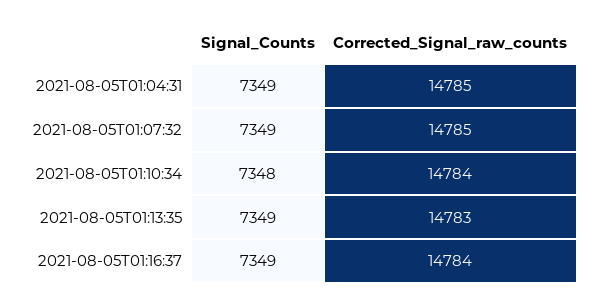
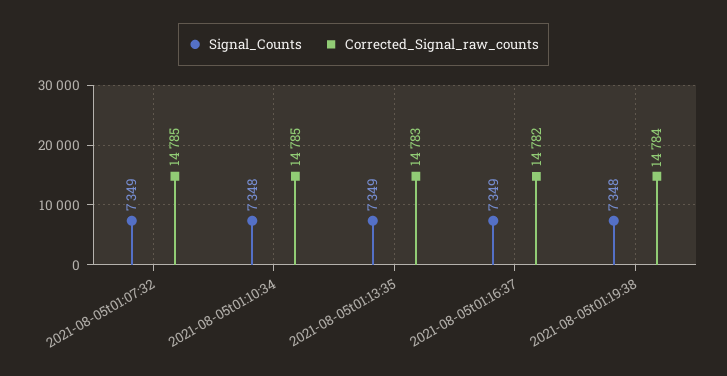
Signal_Counts, 2021-08-05T01:04:31: 7349 -> none
Corrected_Signal_raw_counts, 2021-08-05T01:04:31: 14785 -> none
Corrected_Signal_raw_counts, 2021-08-05T01:10:34: 14784 -> 14785
Corrected_Signal_raw_counts, 2021-08-05T01:16:37: 14784 -> 14782
Signal_Counts, 2021-08-05t01:19:38: none -> 7348
Corrected_Signal_raw_counts, 2021-08-05t01:19:38: none -> 14784

